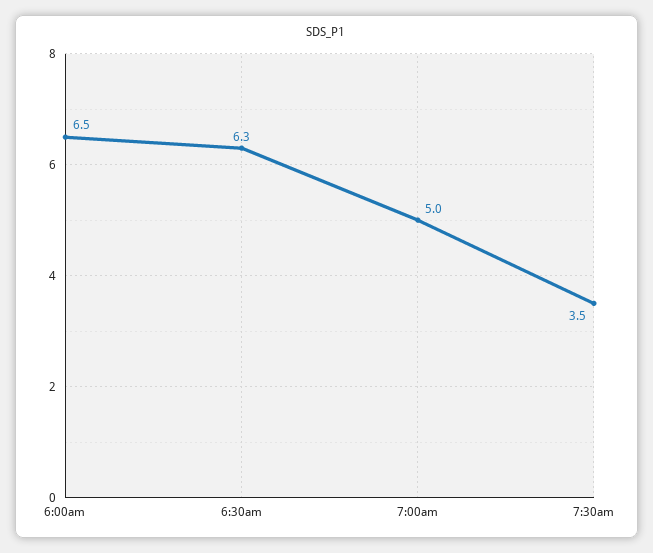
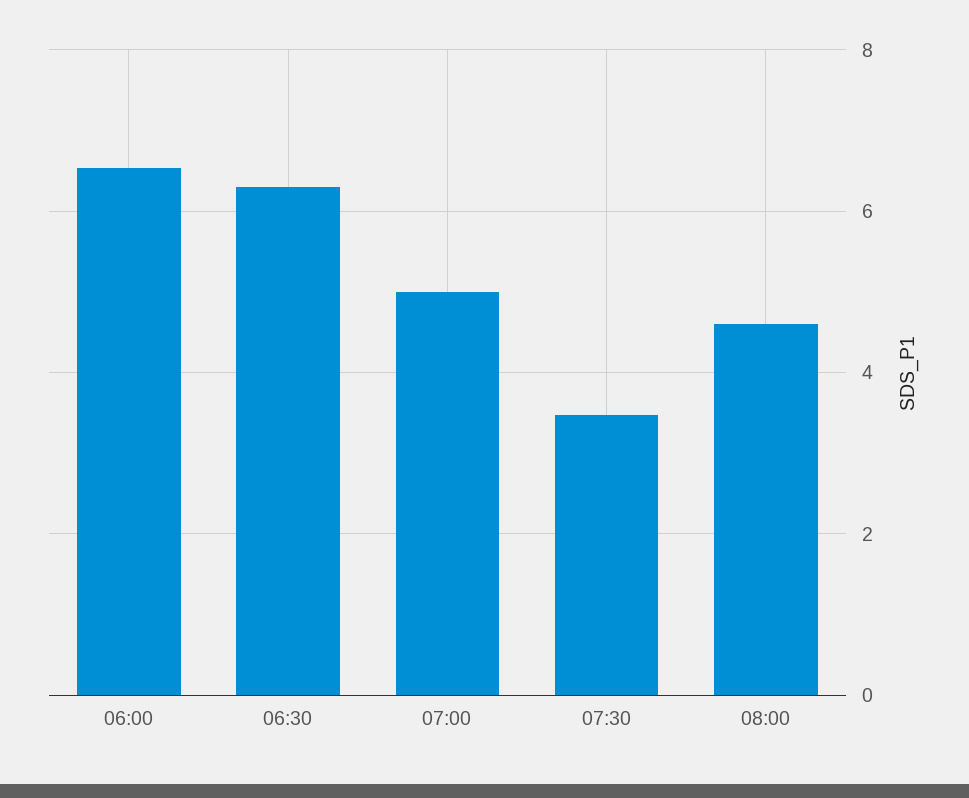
08:00: none -> 4.6

